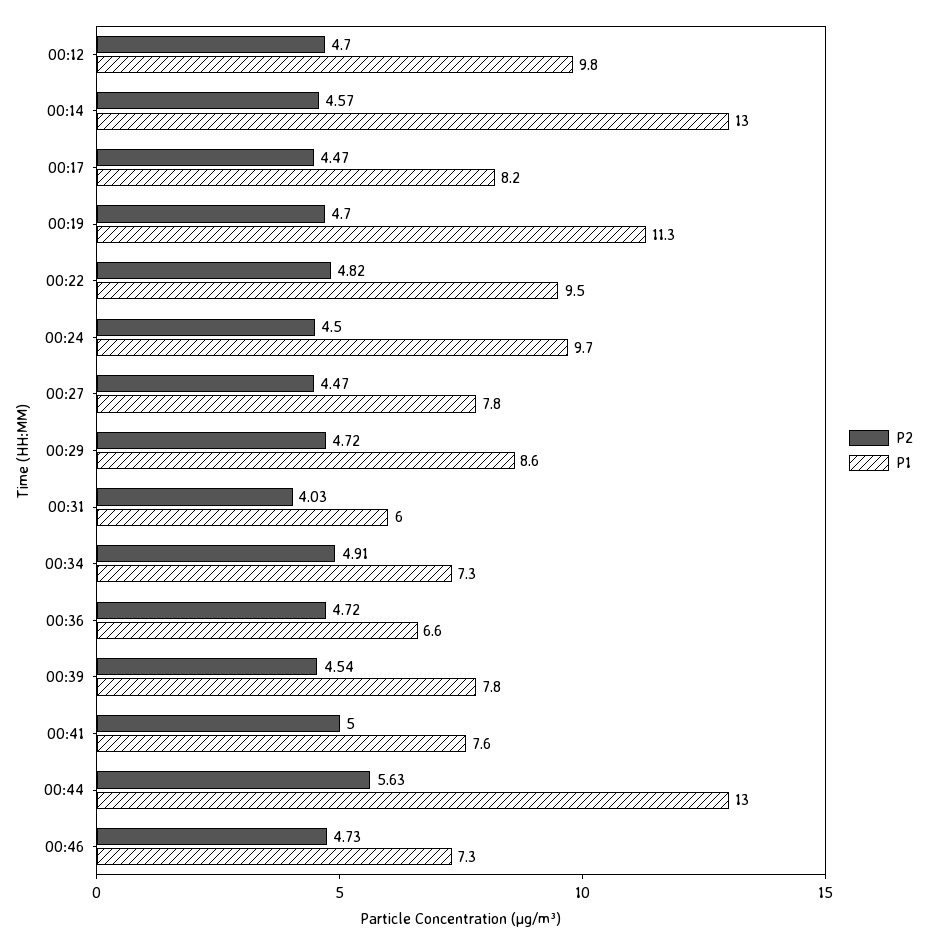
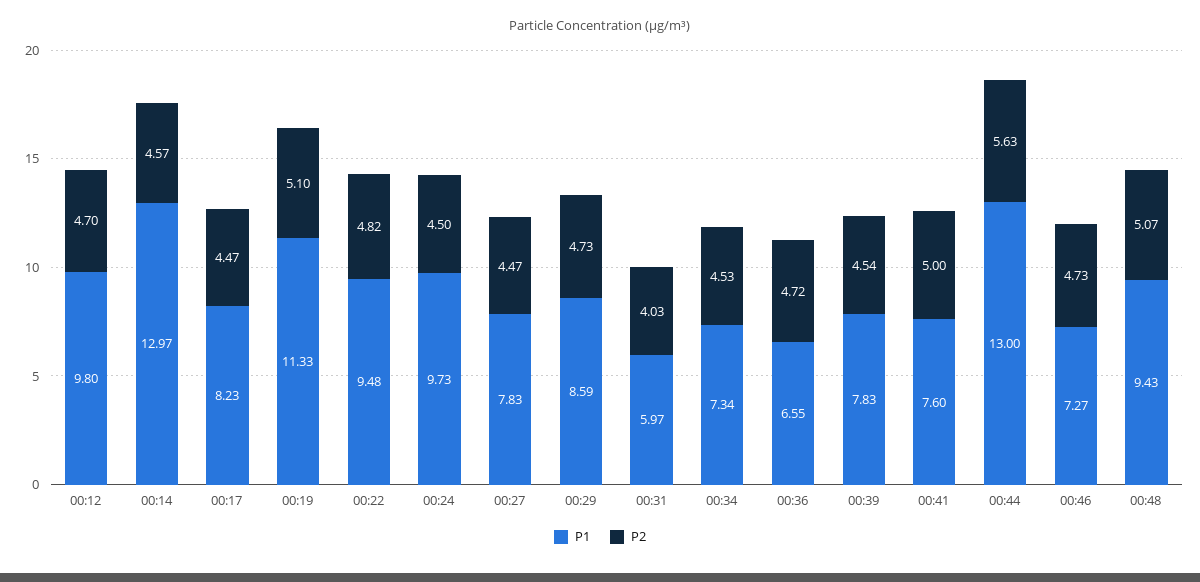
P2, 00:19: 4.7 -> 5.1
P2, 00:29: 4.72 -> 4.73
P2, 00:34: 4.91 -> 4.53
P1, 00:48: none -> 9.43
P2, 00:48: none -> 5.07

